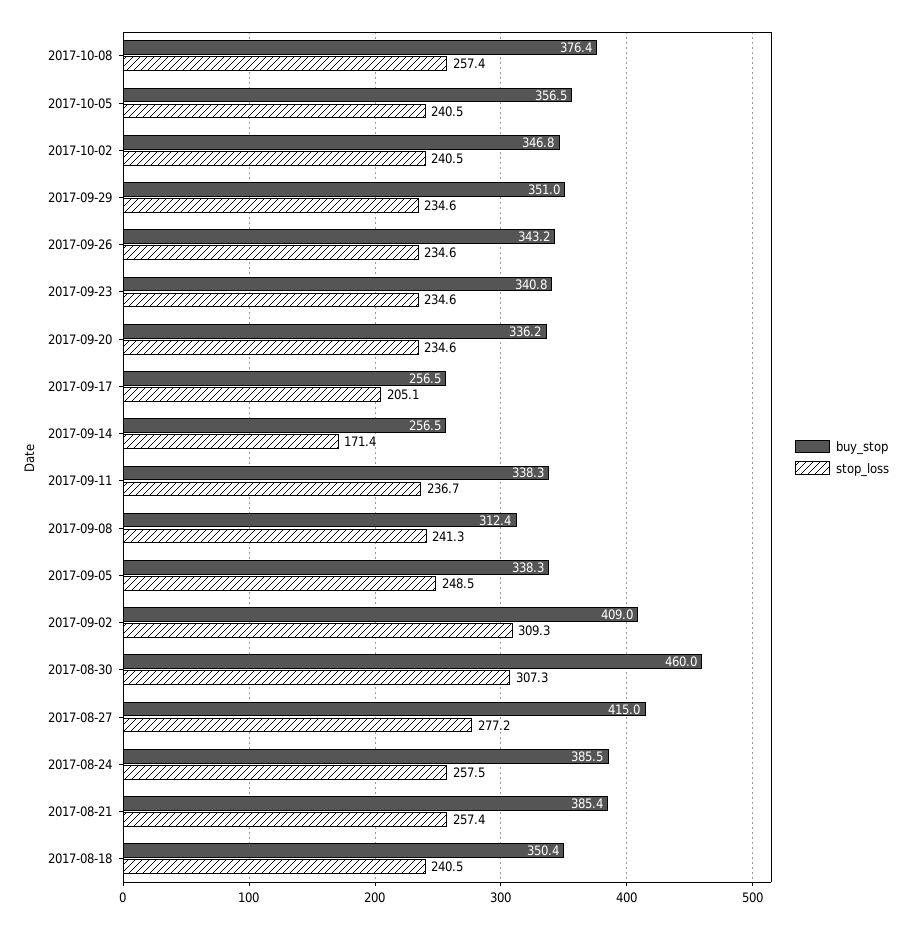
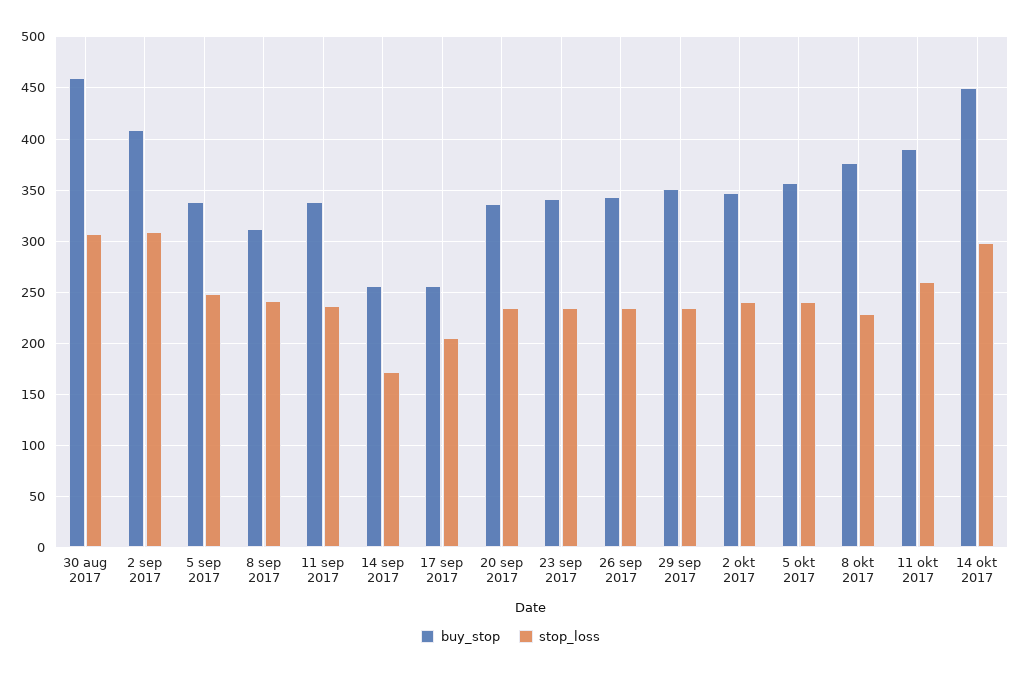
stop_loss, 2017-10-08: 257.4 -> 230
buy_stop, 2017-08-27: 415 -> none
stop_loss, 2017-08-27: 277.2 -> none
buy_stop, 2017-08-24: 385.5 -> none
stop_loss, 2017-08-24: 257.5 -> none
buy_stop, 2017-08-21: 385.4 -> none
stop_loss, 2017-08-21: 257.4 -> none
buy_stop, 2017-08-18: 350.4 -> none
stop_loss, 2017-08-18: 240.5 -> none
buy_stop, 11 okt 2017: none -> 390
stop_loss, 11 okt 2017: none -> 260
buy_stop, 14 okt 2017: none -> 450
stop_loss, 14 okt 2017: none -> 300

